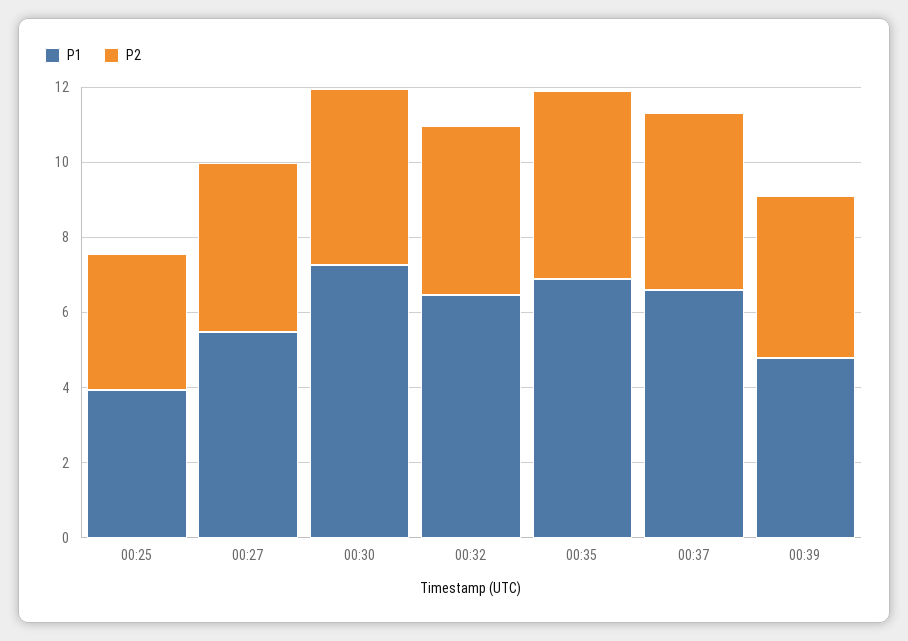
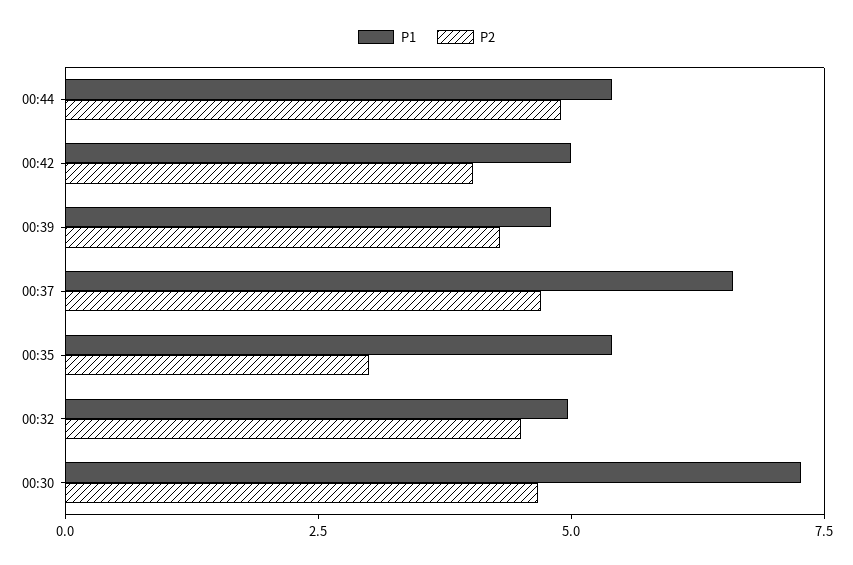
P1, 00:25: 4 -> none
P2, 00:25: 3.5 -> none
P1, 00:27: 5.5 -> none
P2, 00:27: 4.5 -> none
P1, 00:32: 6.5 -> 5
P1, 00:35: 7 -> 5.5
P2, 00:35: 5 -> 3
P1, 00:44: none -> 5.5
P2, 00:44: none -> 5
P1, 00:42: none -> 5
P2, 00:42: none -> 4

